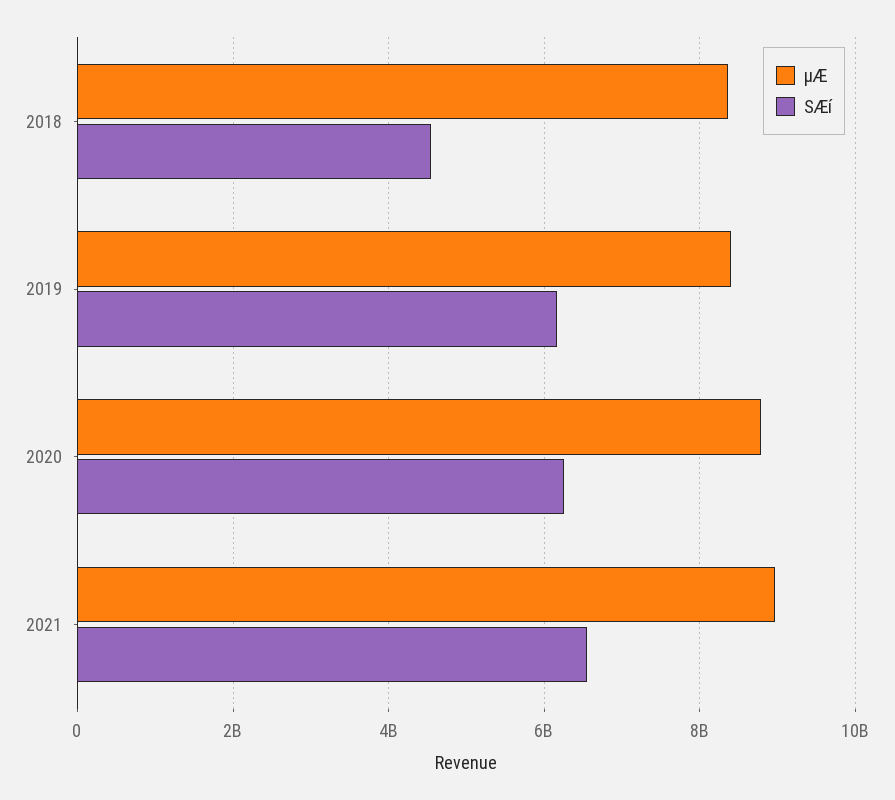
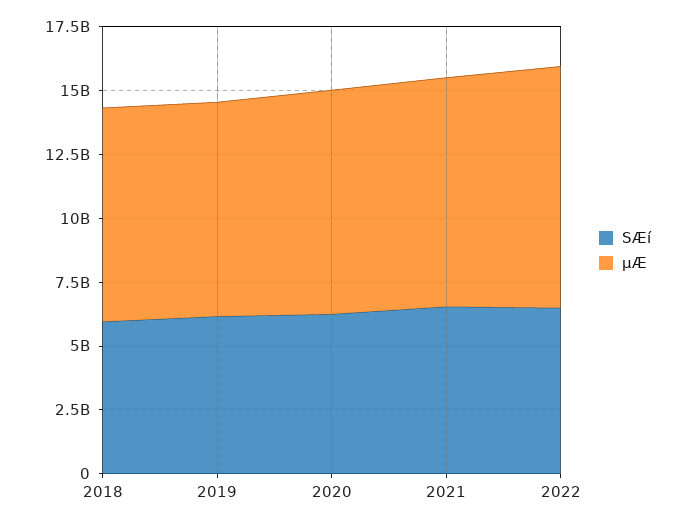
SÆí, 2018: 4600000000 -> 6000000000
SÆí, 2022: none -> 6500000000
µÆ, 2022: none -> 9500000000

